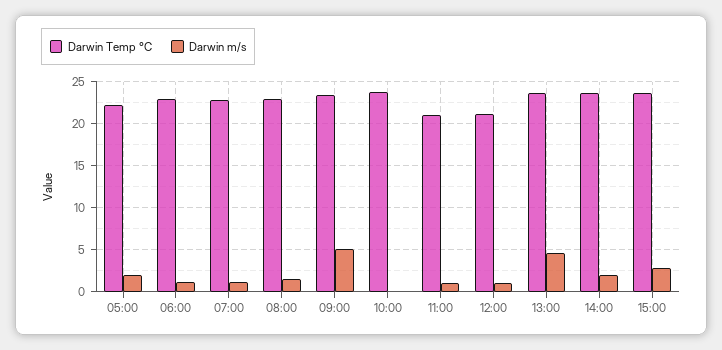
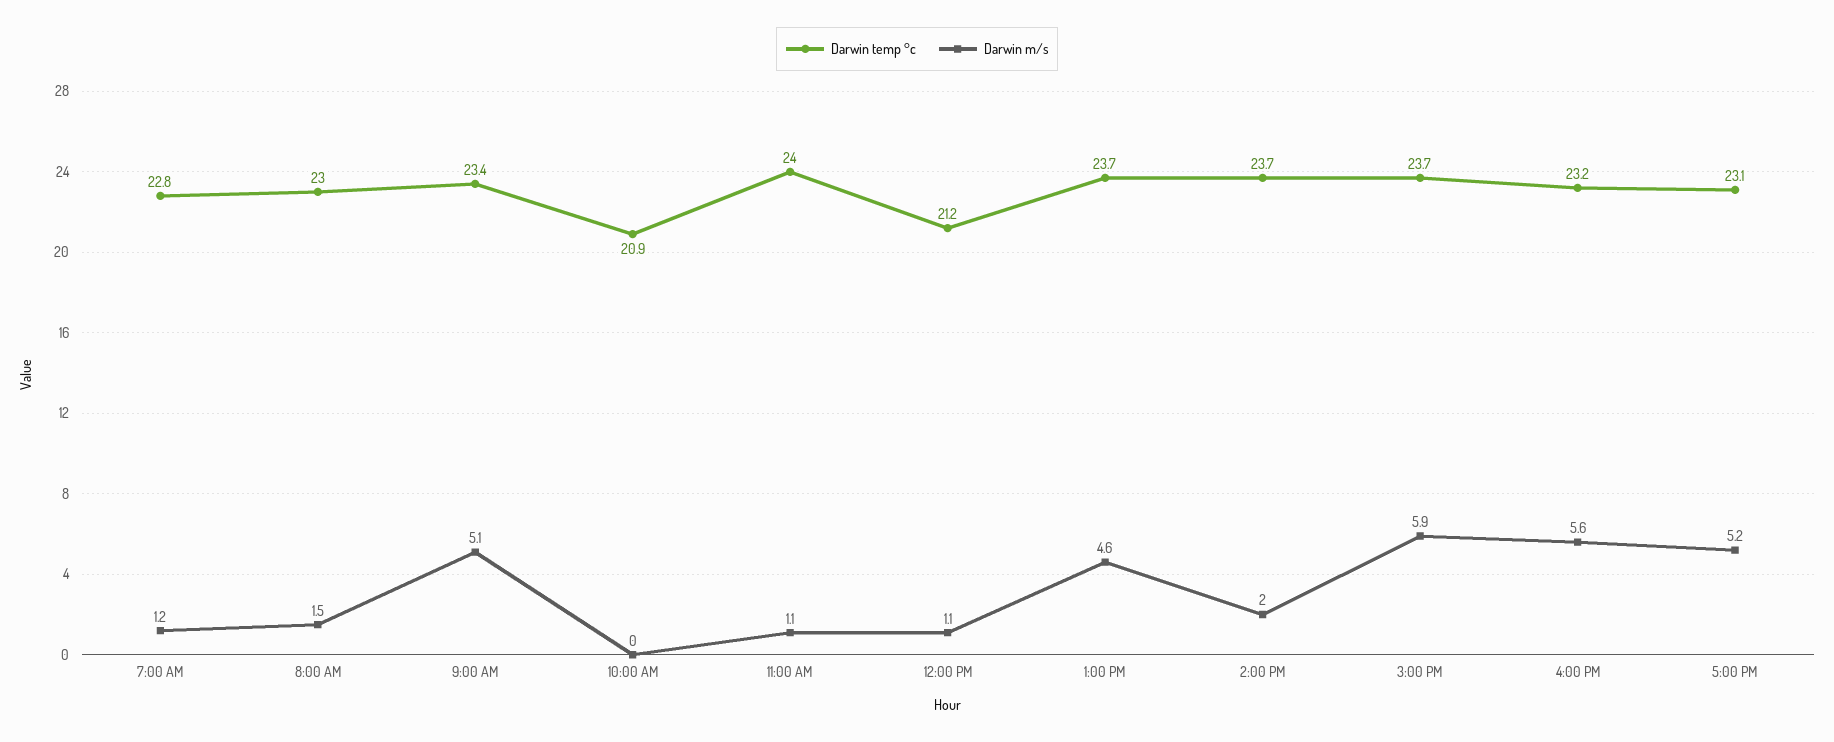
Darwin Temp °C, 05:00: 22 -> none
Darwin m/s, 05:00: 2 -> none
Darwin Temp °C, 06:00: 23 -> none
Darwin m/s, 06:00: 1 -> none
Darwin Temp °C, 10:00: 24 -> 20.9
Darwin Temp °C, 11:00: 21 -> 24
Darwin m/s, 15:00: 3 -> 5.9
Darwin Temp °C, 4:00 PM: none -> 23.2
Darwin m/s, 4:00 PM: none -> 5.6
Darwin Temp °C, 5:00 PM: none -> 23.1
Darwin m/s, 5:00 PM: none -> 5.2

